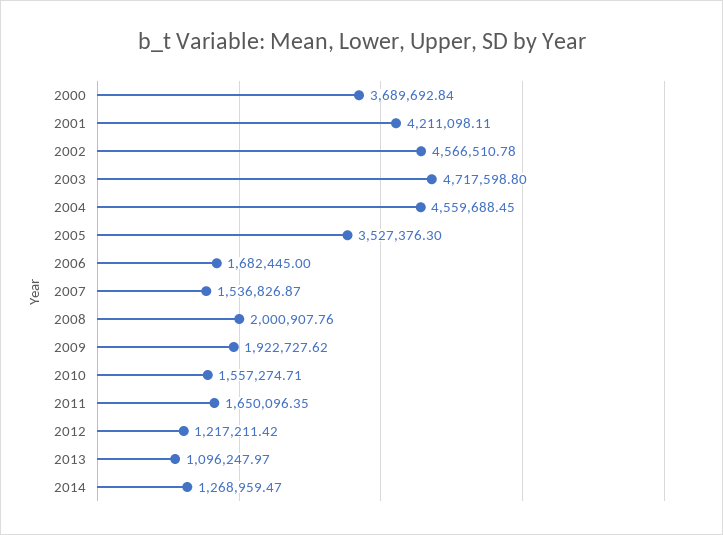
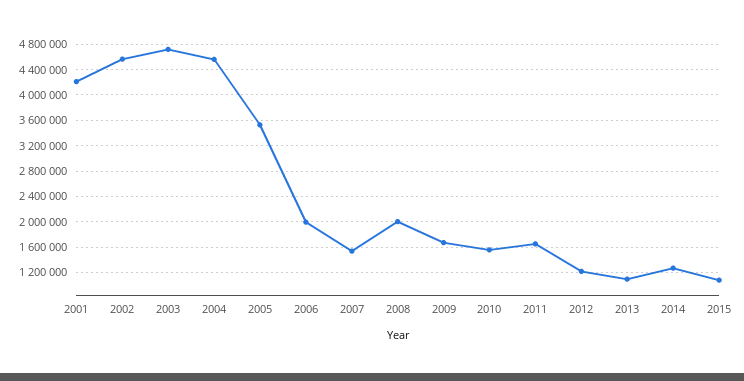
2000: 3689692.84 -> none
2006: 1682445 -> 2000000
2009: 1922727.62 -> 1700000
2015: none -> 1100000

